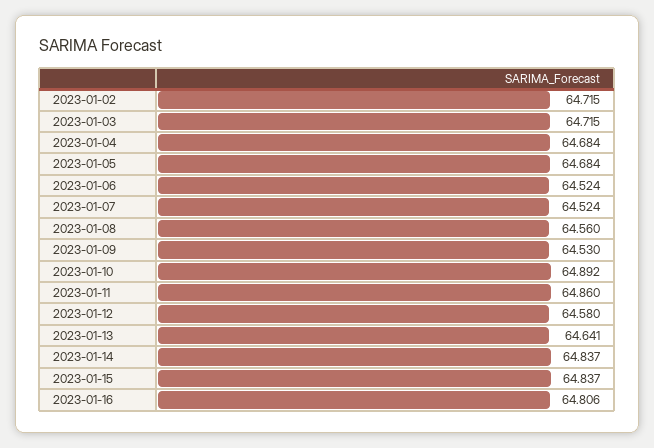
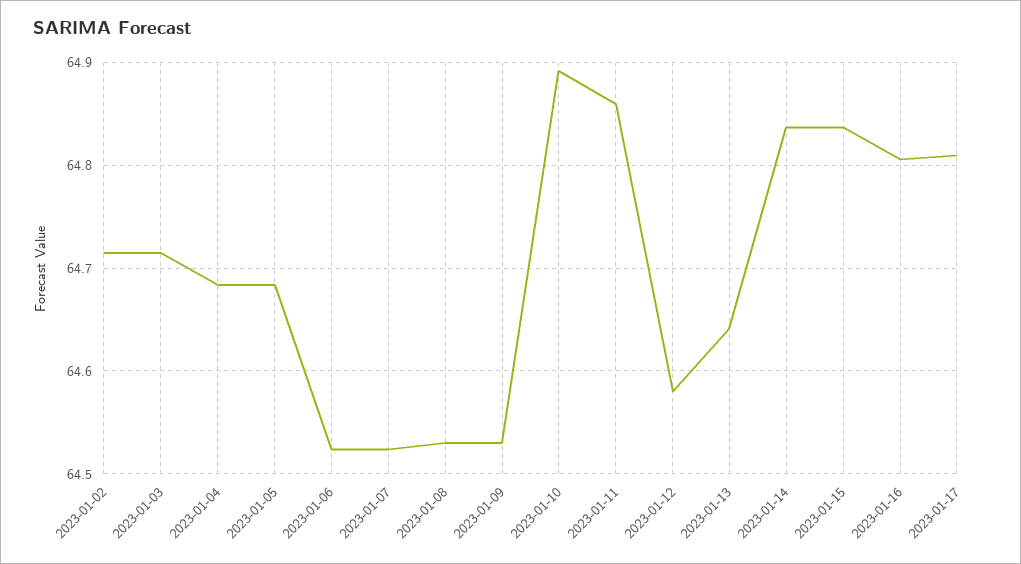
2023-01-08: 64.56 -> 64.53
2023-01-17: none -> 64.81

